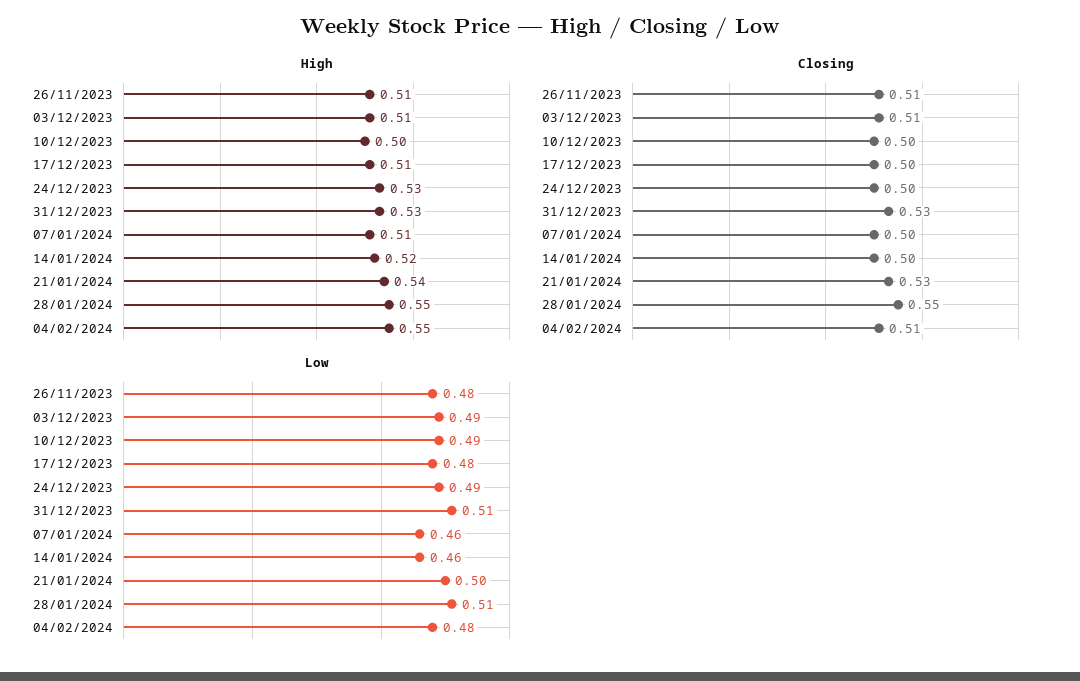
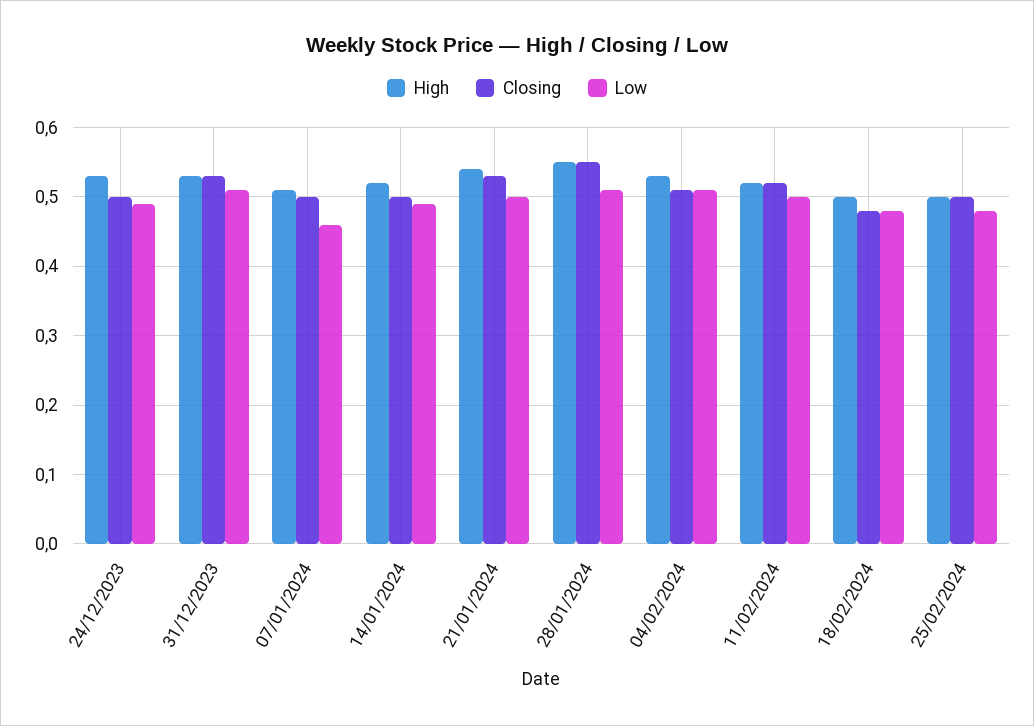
High, 26/11/2023: 0.51 -> none
High, 03/12/2023: 0.51 -> none
High, 10/12/2023: 0.5 -> none
High, 17/12/2023: 0.51 -> none
High, 04/02/2024: 0.55 -> 0.53
Closing, 26/11/2023: 0.51 -> none
Closing, 03/12/2023: 0.51 -> none
Closing, 10/12/2023: 0.5 -> none
Closing, 17/12/2023: 0.5 -> none
Low, 26/11/2023: 0.48 -> none
Low, 03/12/2023: 0.49 -> none
Low, 10/12/2023: 0.49 -> none
Low, 17/12/2023: 0.48 -> none
Low, 14/01/2024: 0.46 -> 0.49
Low, 04/02/2024: 0.48 -> 0.51
High, 11/02/2024: none -> 0.52
Closing, 11/02/2024: none -> 0.52
Low, 11/02/2024: none -> 0.5
High, 18/02/2024: none -> 0.5
Closing, 18/02/2024: none -> 0.48
Low, 18/02/2024: none -> 0.48
High, 25/02/2024: none -> 0.5
Closing, 25/02/2024: none -> 0.5
Low, 25/02/2024: none -> 0.48

